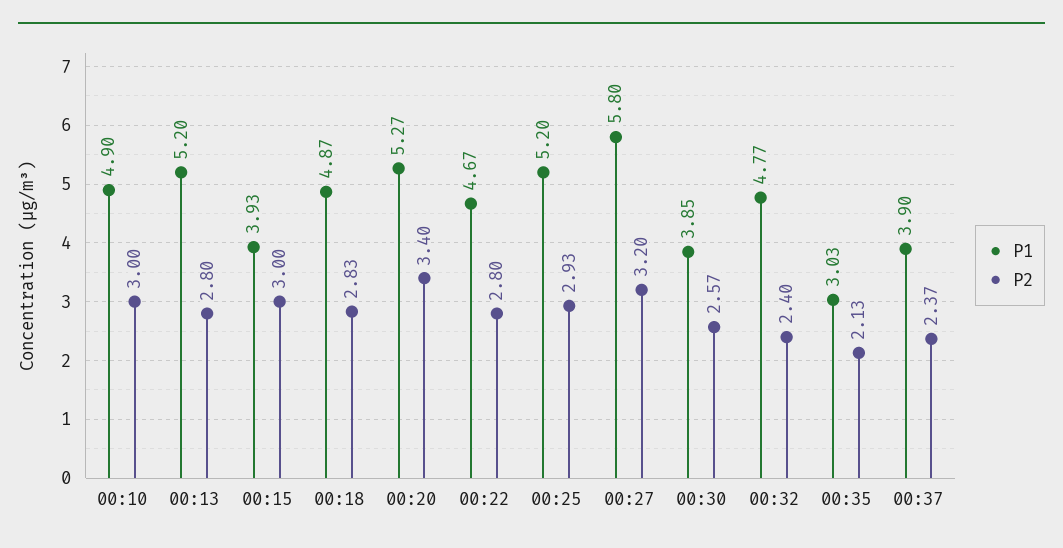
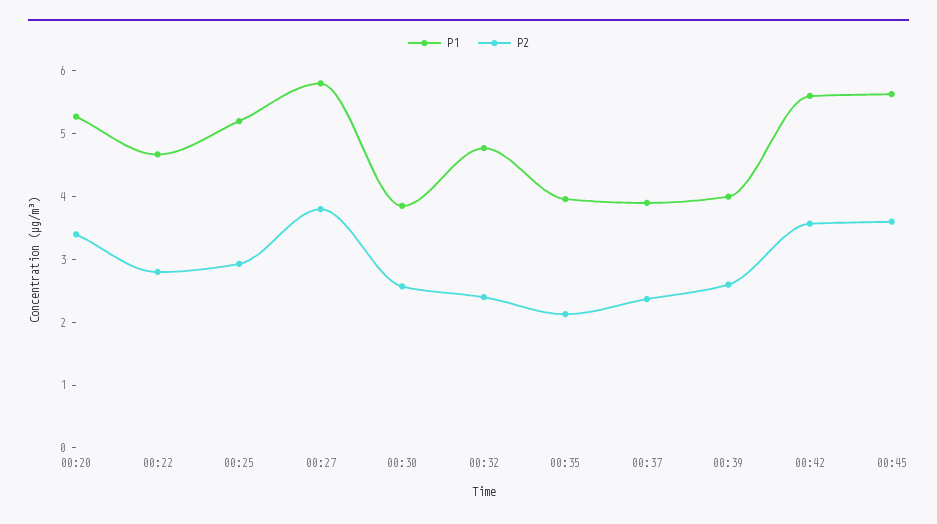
P1, 00:10: 4.9 -> none
P2, 00:10: 3 -> none
P1, 00:13: 5.2 -> none
P2, 00:13: 2.8 -> none
P1, 00:15: 3.93 -> none
P2, 00:15: 3 -> none
P1, 00:18: 4.87 -> none
P2, 00:18: 2.83 -> none
P2, 00:27: 3.2 -> 3.8
P1, 00:35: 3.03 -> 4
P1, 00:39: none -> 4
P2, 00:39: none -> 2.6
P1, 00:42: none -> 5.6
P2, 00:42: none -> 3.6
P1, 00:45: none -> 5.6
P2, 00:45: none -> 3.6

